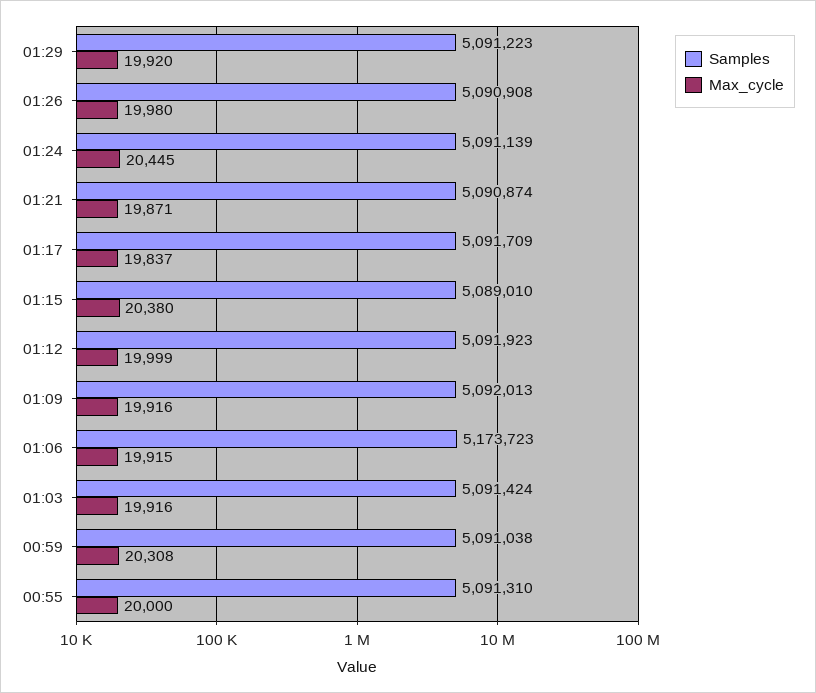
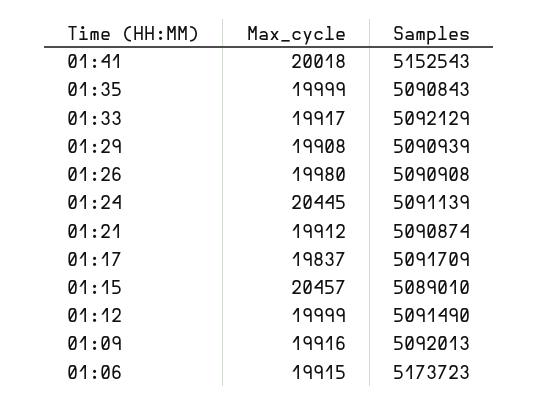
Samples, 01:29: 5091223 -> 5090939
Max_cycle, 01:29: 19920 -> 19908
Max_cycle, 01:21: 19871 -> 19912
Max_cycle, 01:15: 20380 -> 20457
Samples, 01:12: 5091923 -> 5091490
Samples, 01:03: 5091424 -> none
Max_cycle, 01:03: 19916 -> none
Samples, 00:59: 5091038 -> none
Max_cycle, 00:59: 20308 -> none
Samples, 00:55: 5091310 -> none
Max_cycle, 00:55: 20000 -> none
Max_cycle, 01:41: none -> 20018
Samples, 01:41: none -> 5152543
Max_cycle, 01:35: none -> 19999
Samples, 01:35: none -> 5090843
Max_cycle, 01:33: none -> 19917
Samples, 01:33: none -> 5092129

